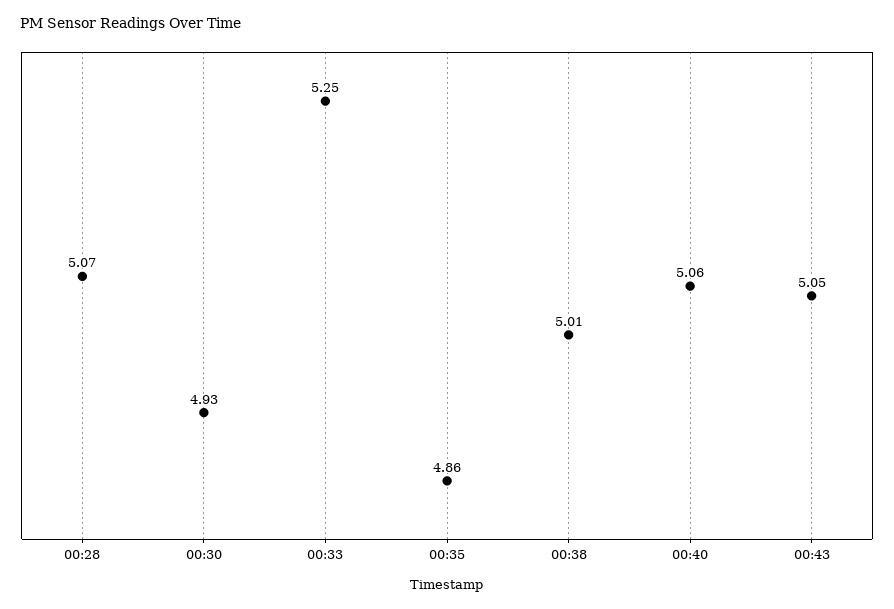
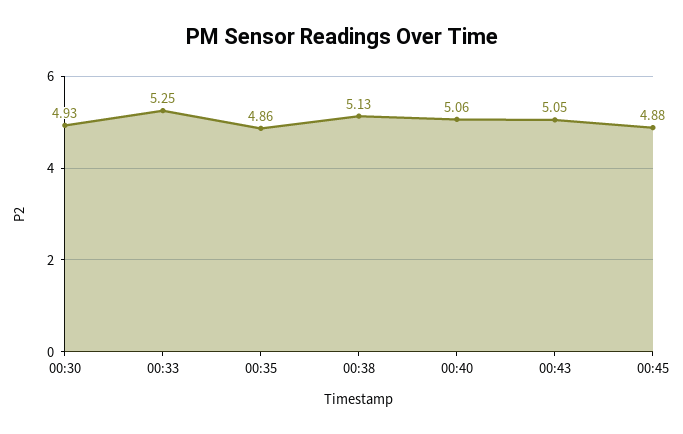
00:28: 5.07 -> none
00:38: 5.01 -> 5.13
00:45: none -> 4.88

